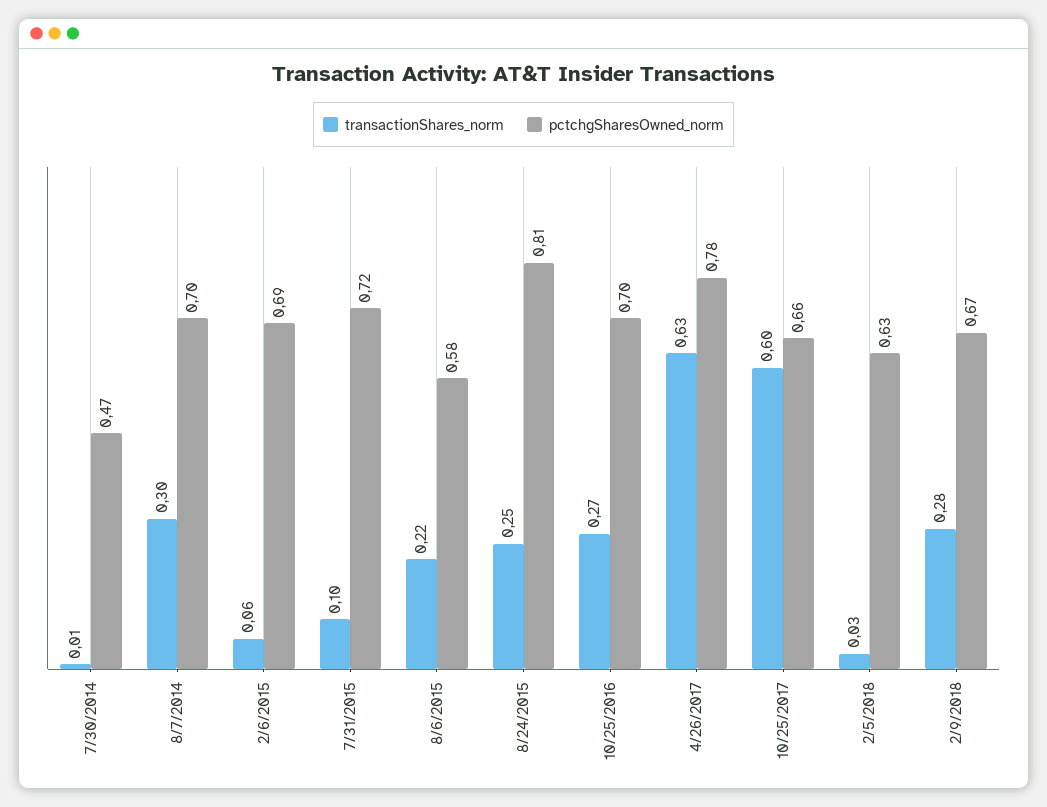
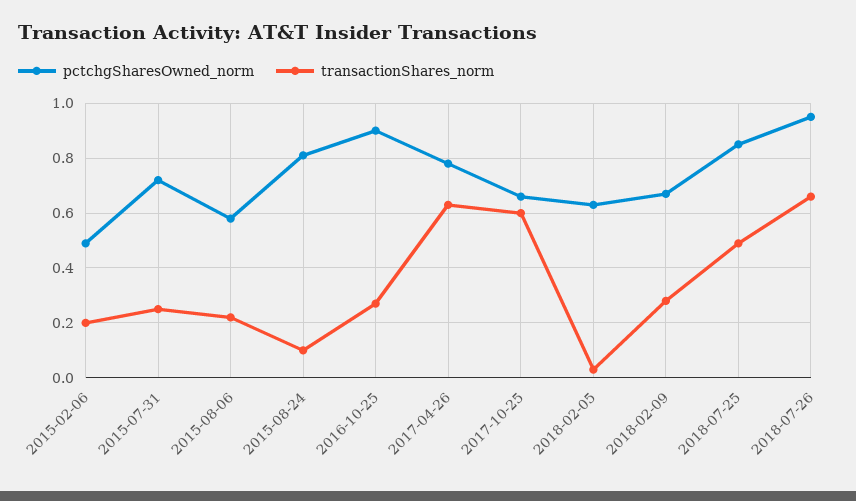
transactionShares_norm, 7/30/2014: 0.01 -> none
pctchgSharesOwned_norm, 7/30/2014: 0.47 -> none
transactionShares_norm, 8/7/2014: 0.3 -> none
pctchgSharesOwned_norm, 8/7/2014: 0.7 -> none
transactionShares_norm, 2/6/2015: 0.06 -> 0.2
pctchgSharesOwned_norm, 2/6/2015: 0.69 -> 0.5
transactionShares_norm, 7/31/2015: 0.1 -> 0.25
transactionShares_norm, 8/24/2015: 0.25 -> 0.1
pctchgSharesOwned_norm, 10/25/2016: 0.7 -> 0.9
pctchgSharesOwned_norm, 2018-07-25: none -> 0.85
transactionShares_norm, 2018-07-25: none -> 0.5
pctchgSharesOwned_norm, 2018-07-26: none -> 0.95
transactionShares_norm, 2018-07-26: none -> 0.65

